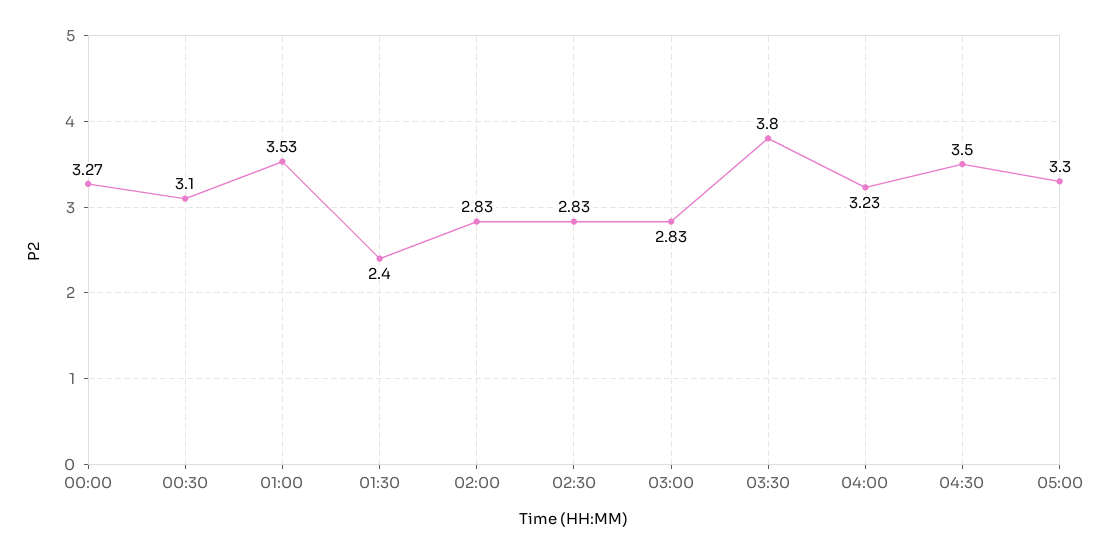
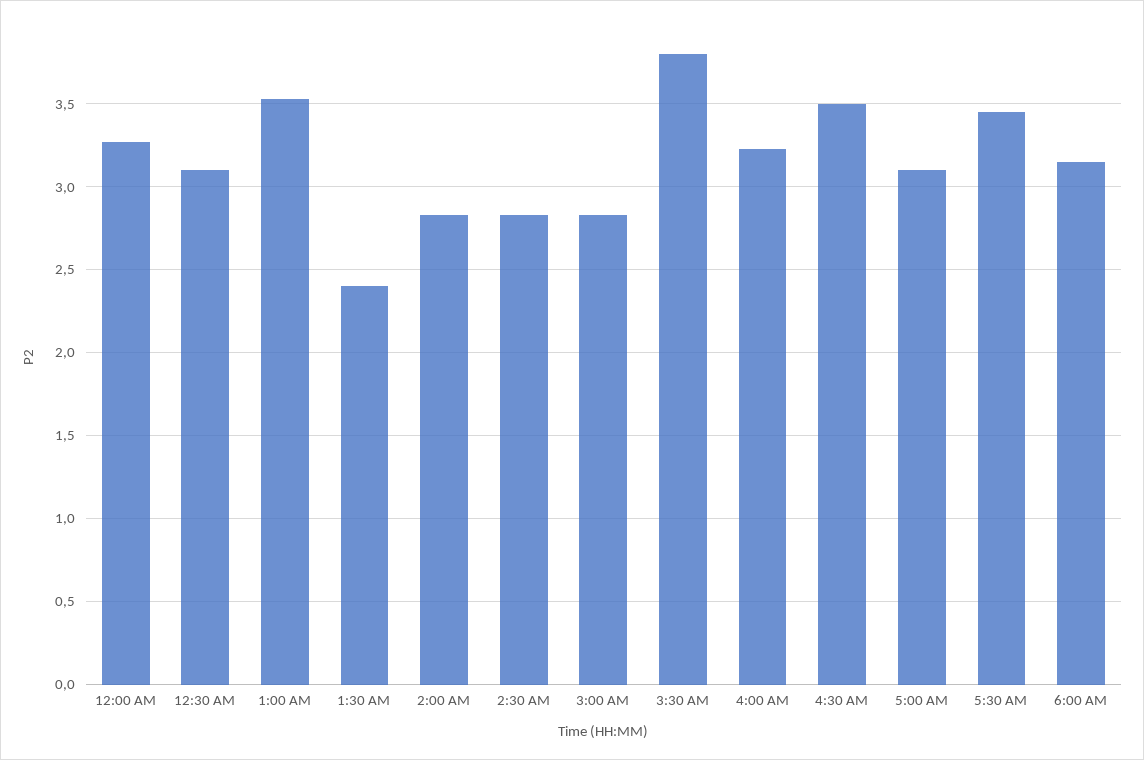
05:00: 3.3 -> 3.1
5:30 AM: none -> 3.45
6:00 AM: none -> 3.15

